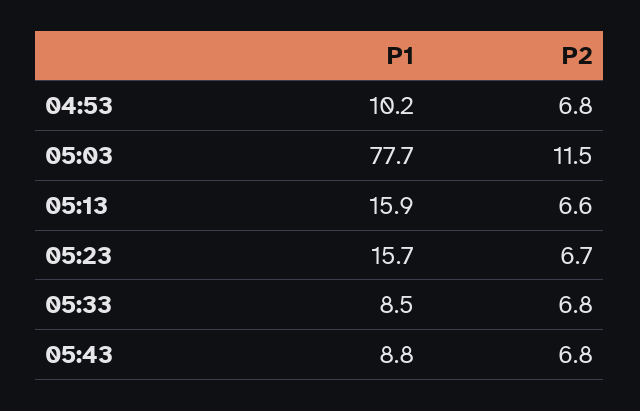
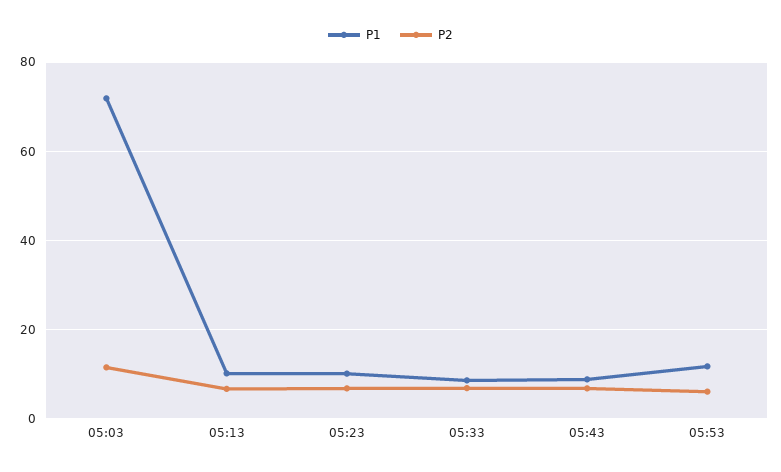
P1, 04:53: 10.2 -> none
P2, 04:53: 6.8 -> none
P1, 05:03: 77.7 -> 72
P1, 05:13: 15.9 -> 10
P1, 05:23: 15.7 -> 10
P1, 05:53: none -> 12
P2, 05:53: none -> 6

